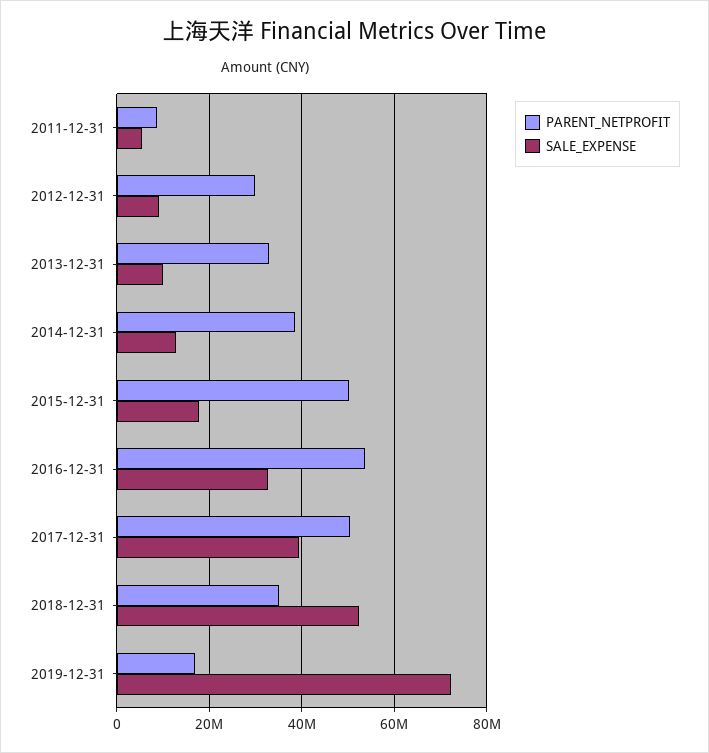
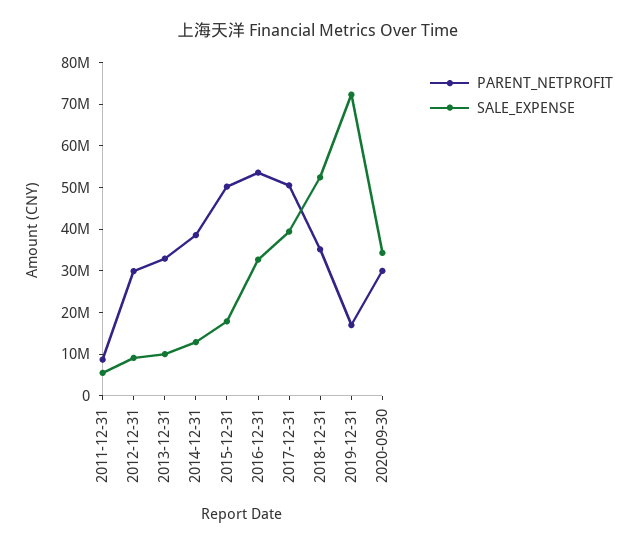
PARENT_NETPROFIT, 2020-09-30: none -> 30000000
SALE_EXPENSE, 2020-09-30: none -> 34000000

